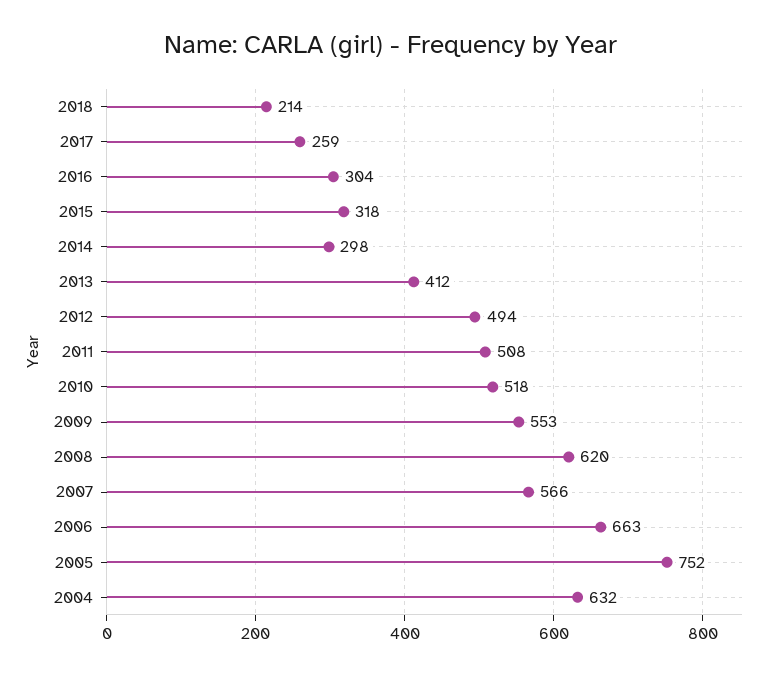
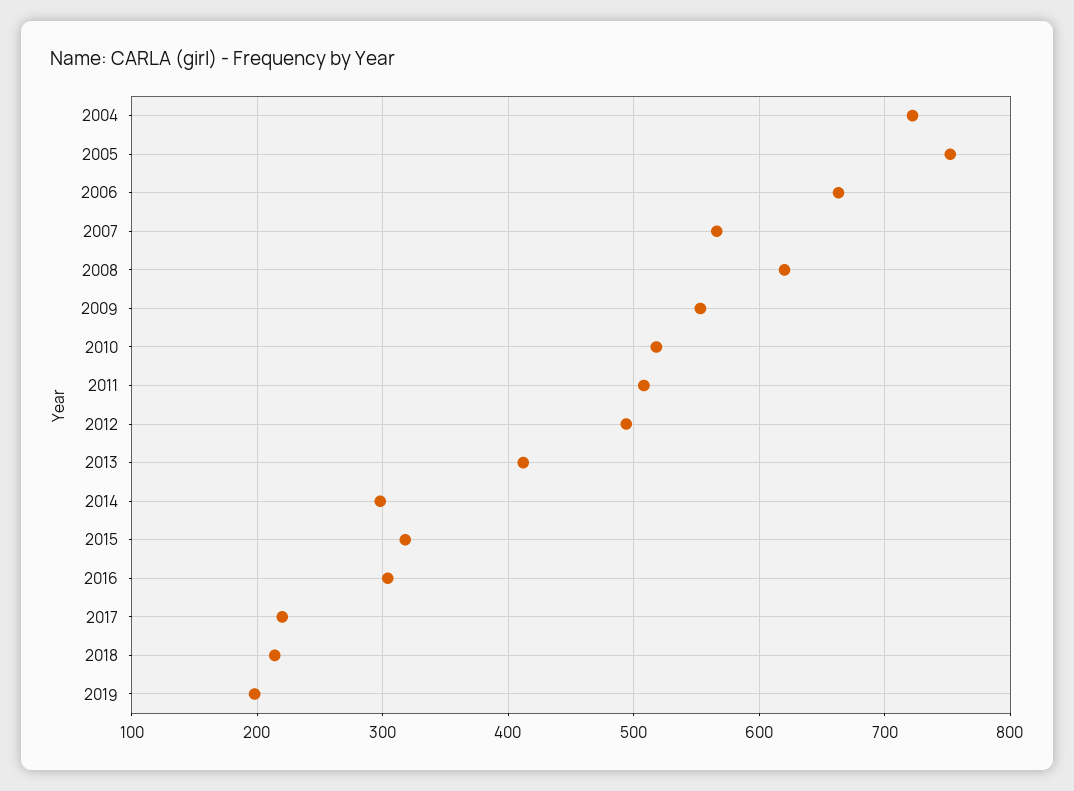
2017: 259 -> 220
2004: 632 -> 720
2019: none -> 200

